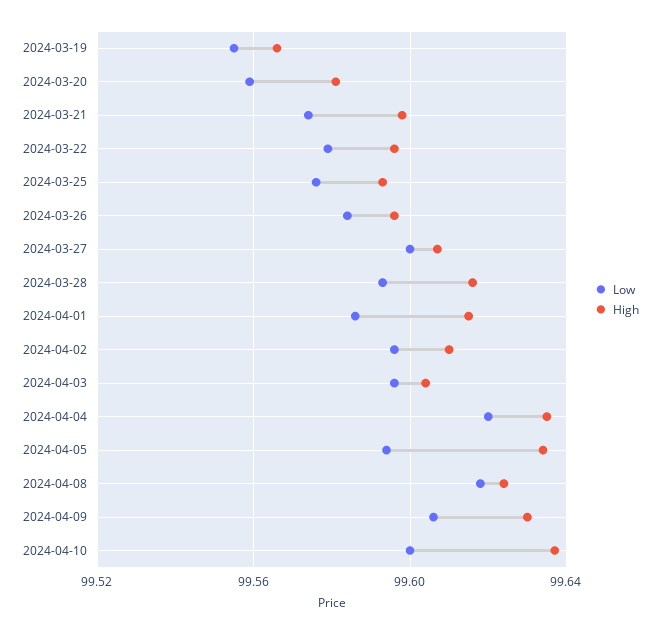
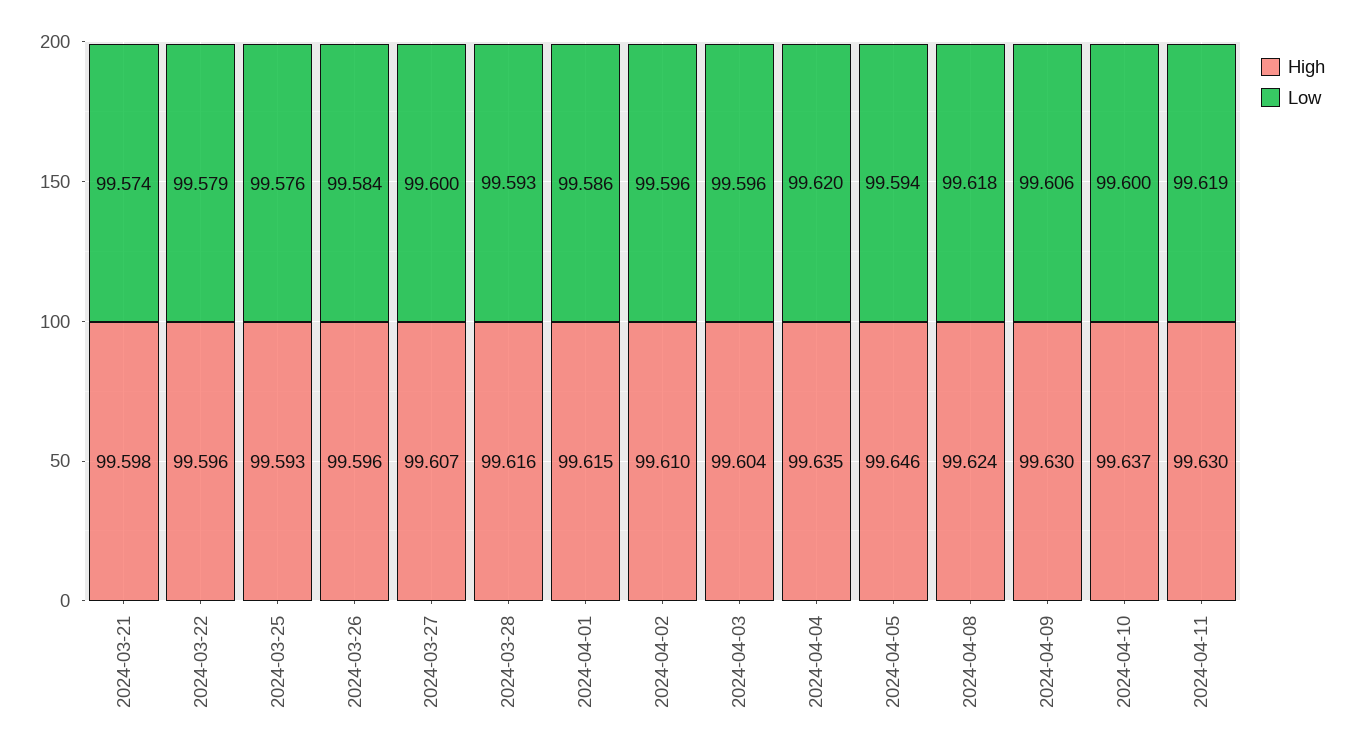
Low, 2024-03-19: 99.555 -> none
High, 2024-03-19: 99.565 -> none
Low, 2024-03-20: 99.56 -> none
High, 2024-03-20: 99.58 -> none
High, 2024-04-05: 99.635 -> 99.646
High, 2024-04-11: none -> 99.63
Low, 2024-04-11: none -> 99.619

